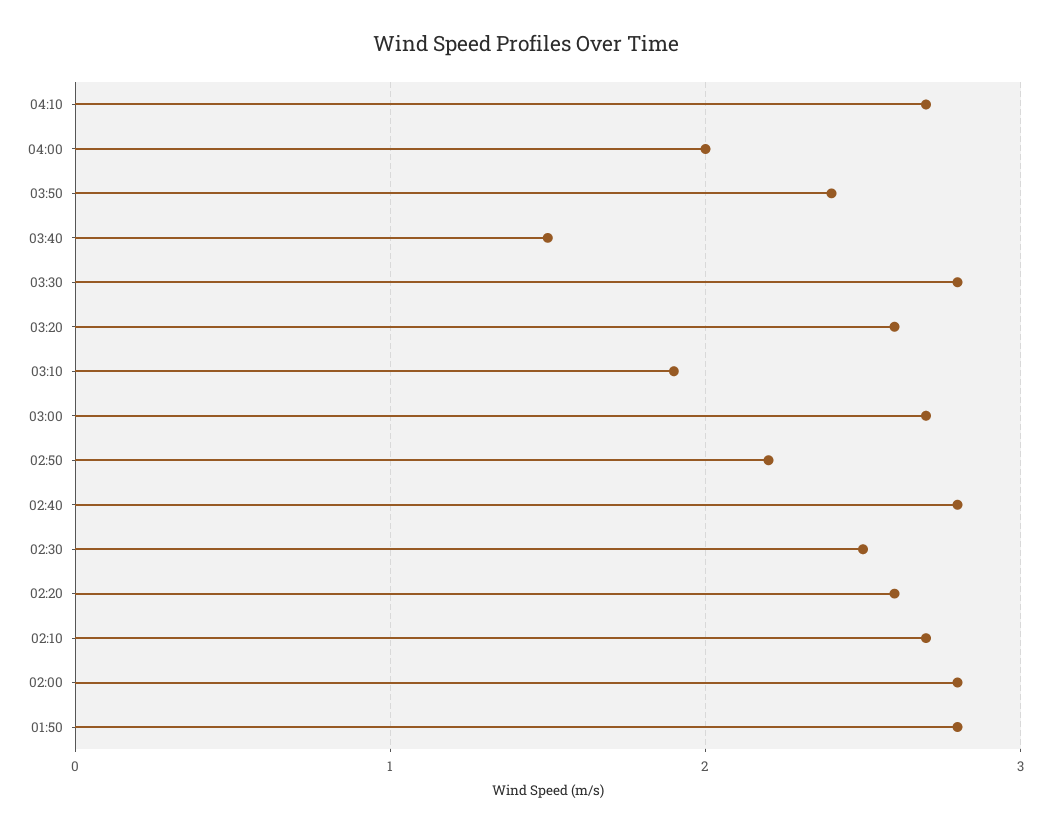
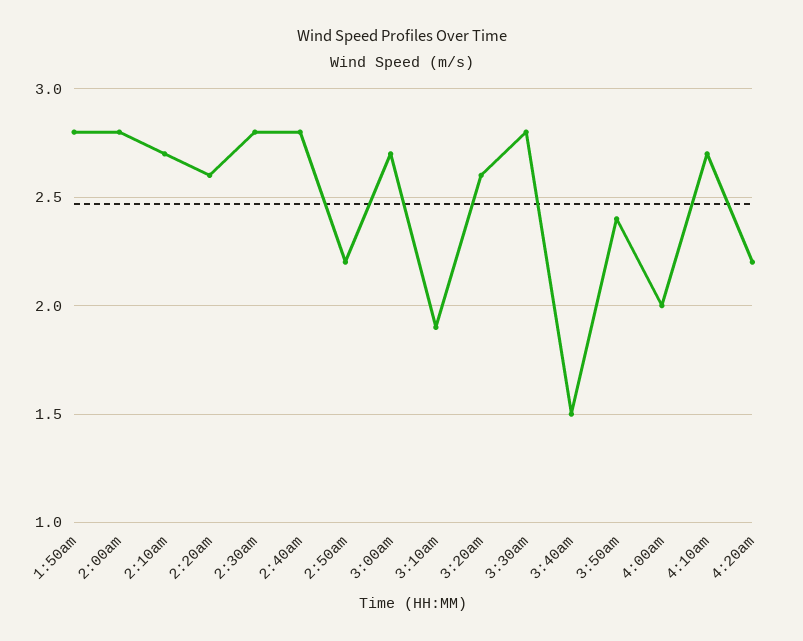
02:30: 2.5 -> 2.8
4:20am: none -> 2.2

